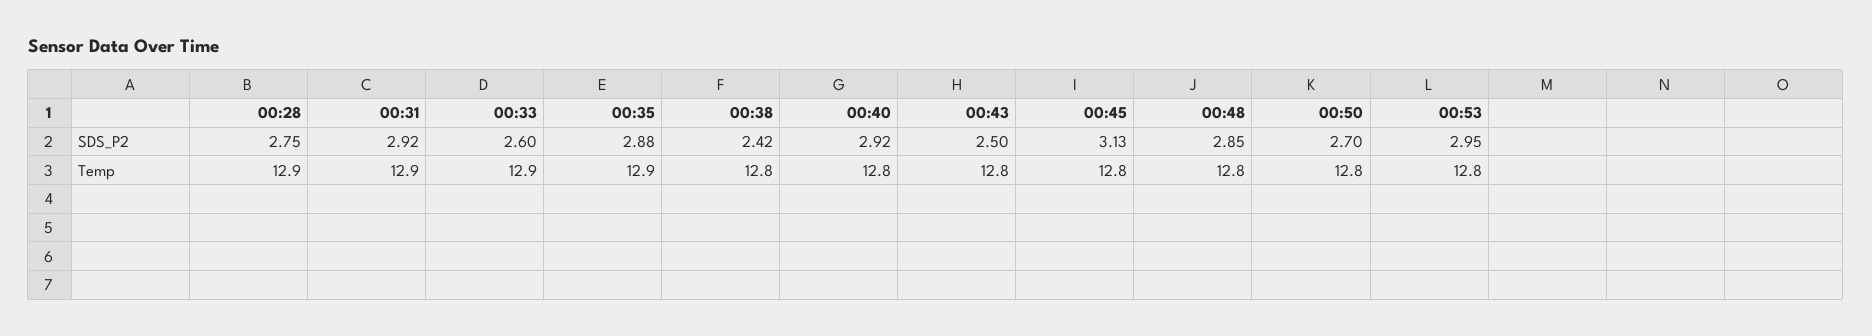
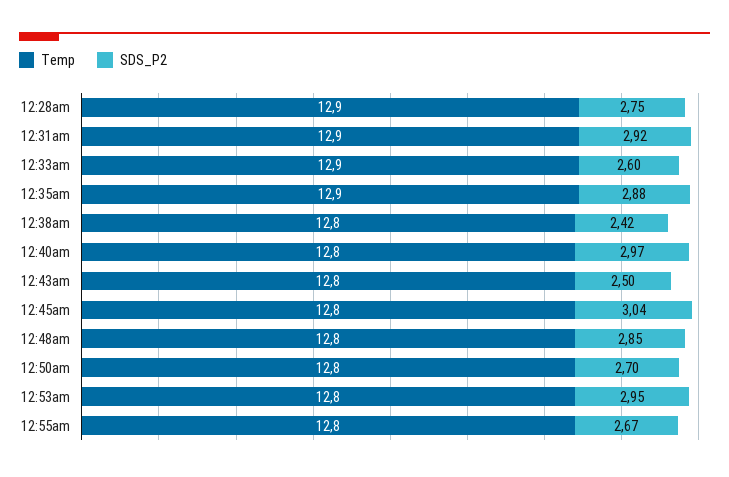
SDS_P2, 00:40: 2.92 -> 2.97
SDS_P2, 00:45: 3.13 -> 3.04
Temp, 12:55am: none -> 12.8
SDS_P2, 12:55am: none -> 2.67

